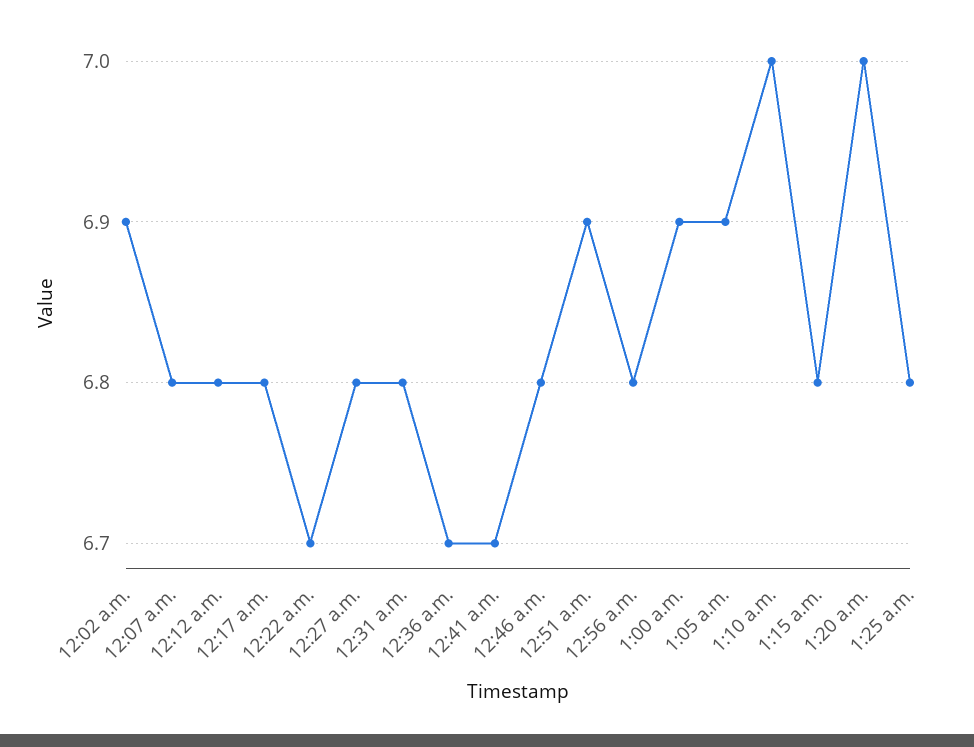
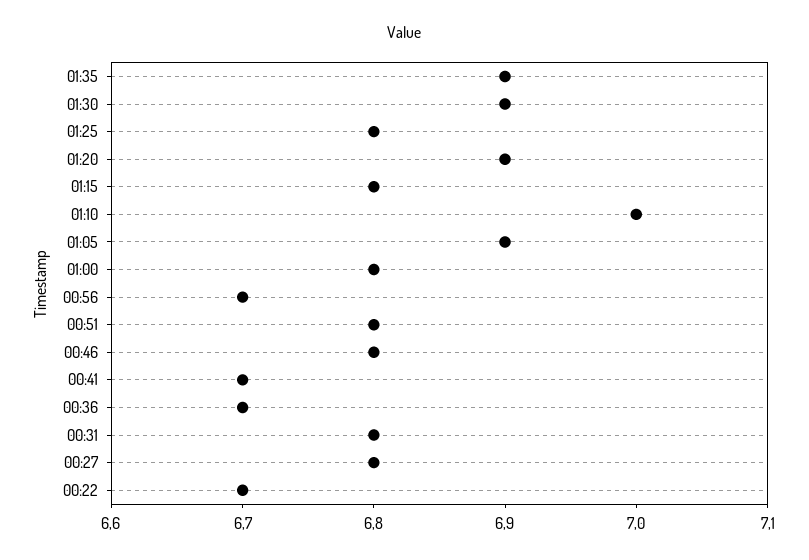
12:02 a.m.: 6.9 -> none
12:07 a.m.: 6.8 -> none
12:12 a.m.: 6.8 -> none
12:17 a.m.: 6.8 -> none
12:51 a.m.: 6.9 -> 6.8
12:56 a.m.: 6.8 -> 6.7
1:00 a.m.: 6.9 -> 6.8
1:20 a.m.: 7 -> 6.9
01:35: none -> 6.9
01:30: none -> 6.9

